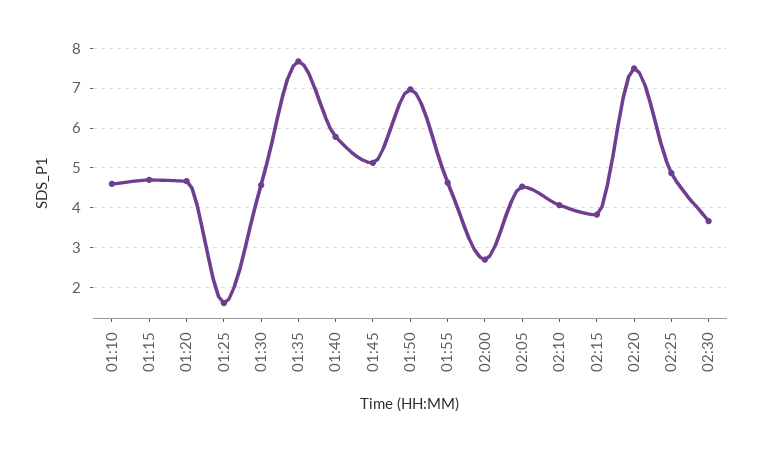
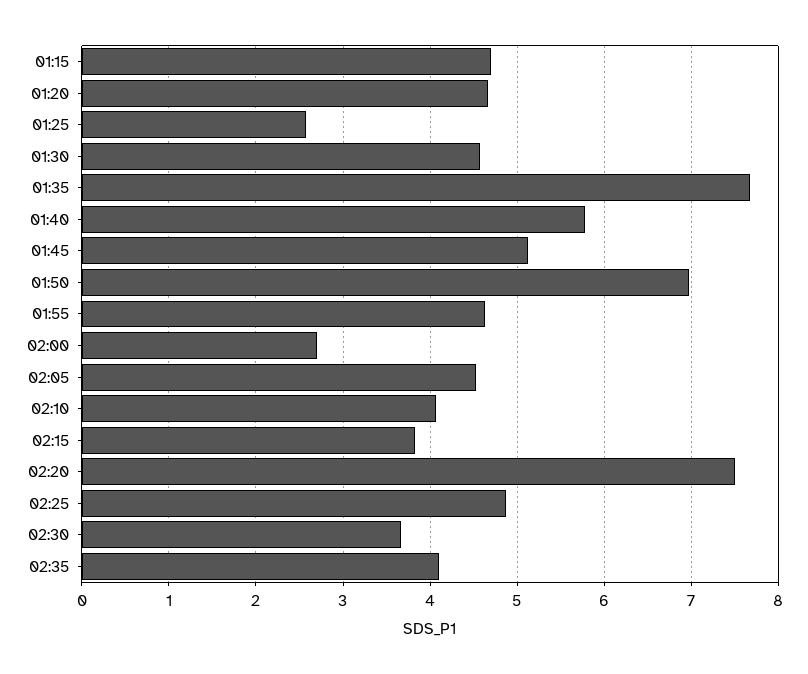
01:10: 4.6 -> none
01:25: 1.6 -> 2.6
02:35: none -> 4.1

